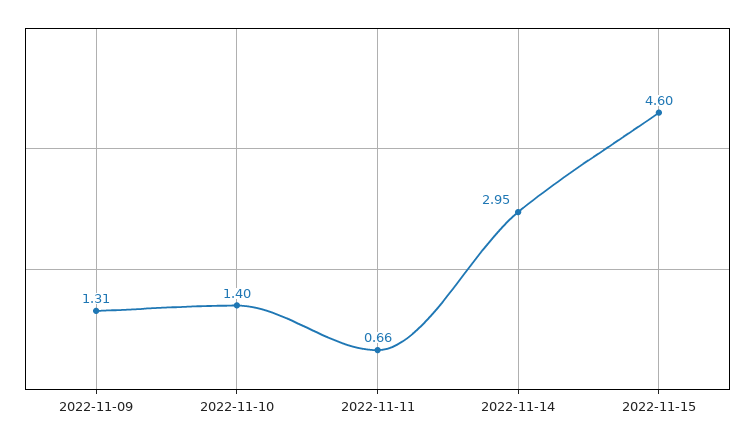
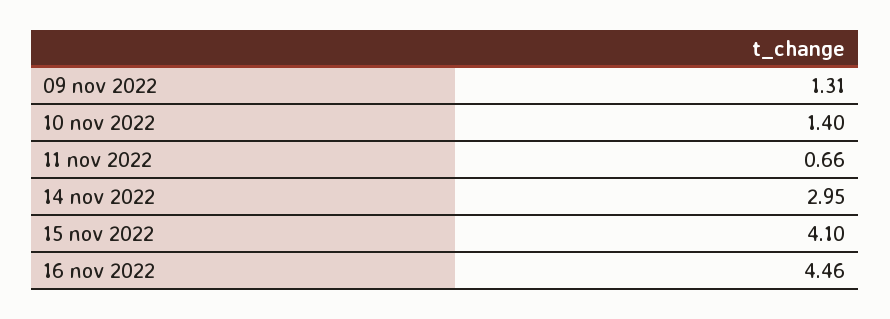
2022-11-15: 4.6 -> 4.1
16 nov 2022: none -> 4.46

